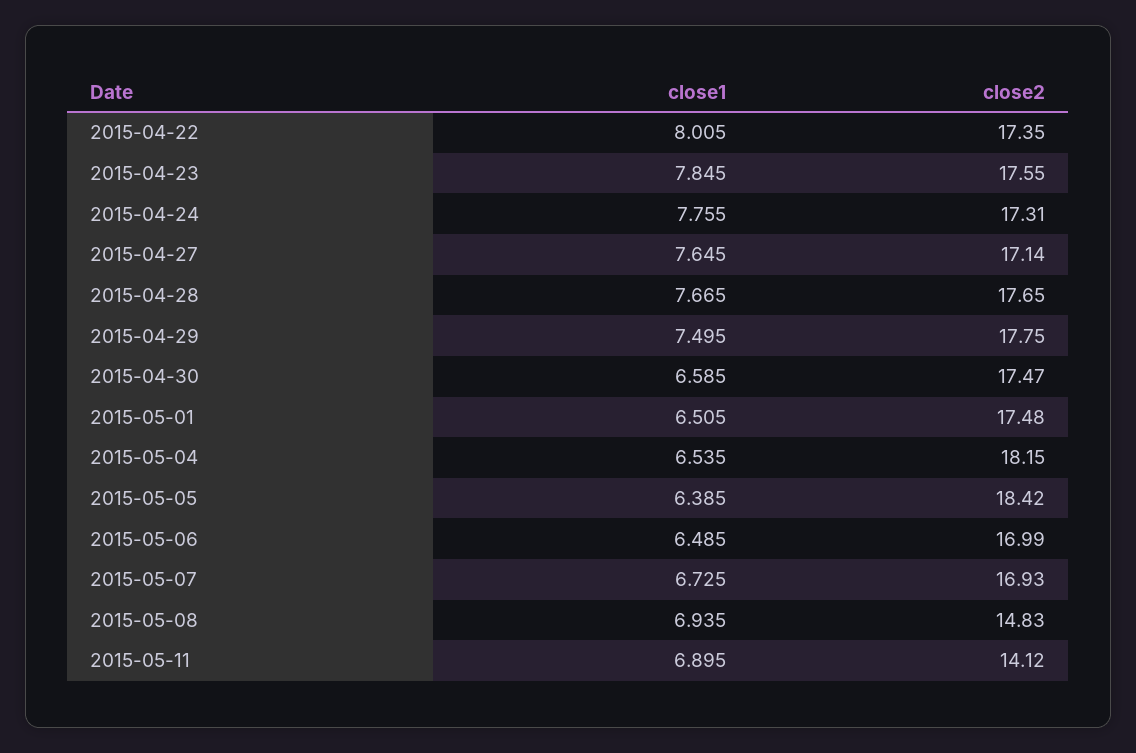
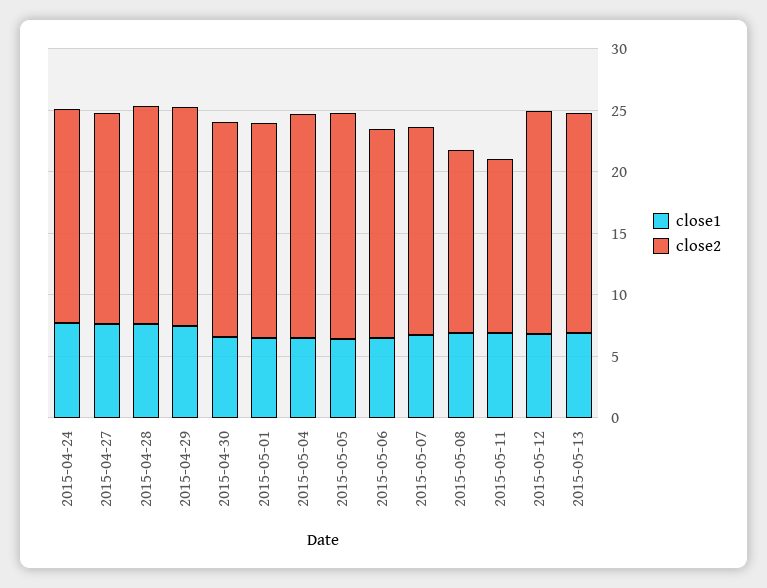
close1, 2015-04-22: 8.005 -> none
close2, 2015-04-22: 17.35 -> none
close1, 2015-04-23: 7.845 -> none
close2, 2015-04-23: 17.55 -> none
close1, 2015-05-12: none -> 7
close2, 2015-05-12: none -> 18
close1, 2015-05-13: none -> 7
close2, 2015-05-13: none -> 18

